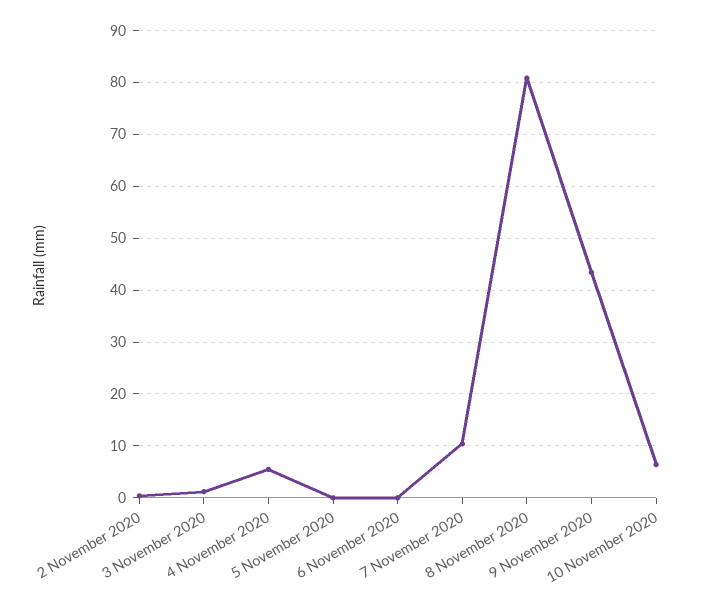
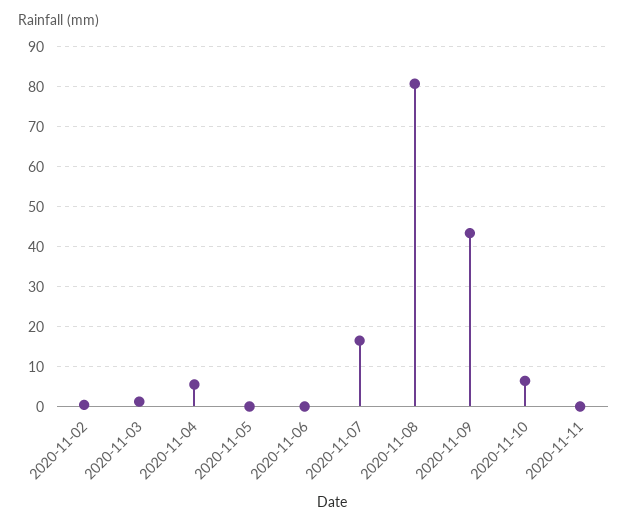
7 November 2020: 10 -> 16
2020-11-11: none -> 0

